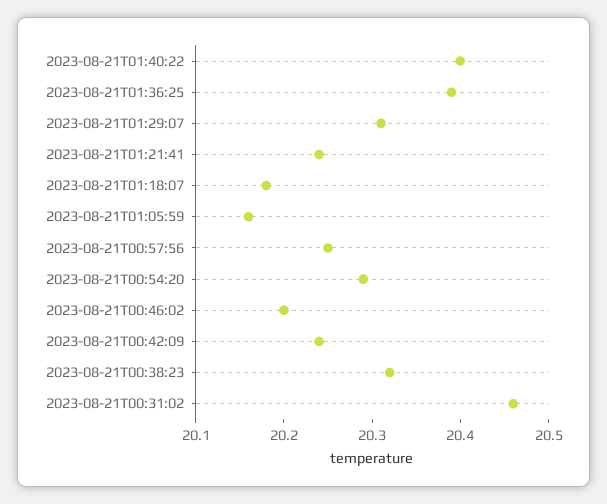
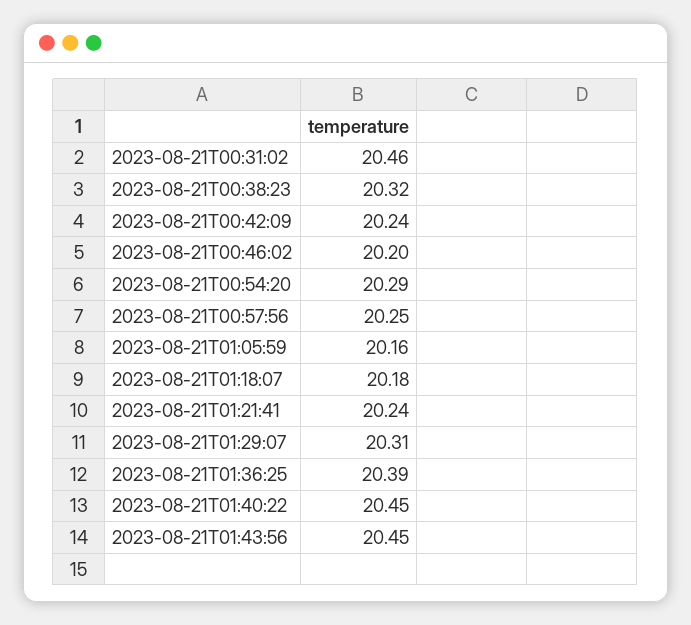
2023-08-21T01:40:22: 20.4 -> 20.45
2023-08-21T01:43:56: none -> 20.45

